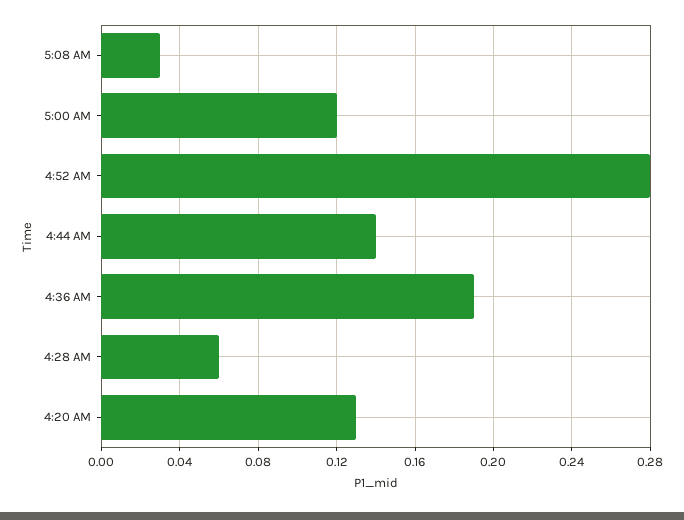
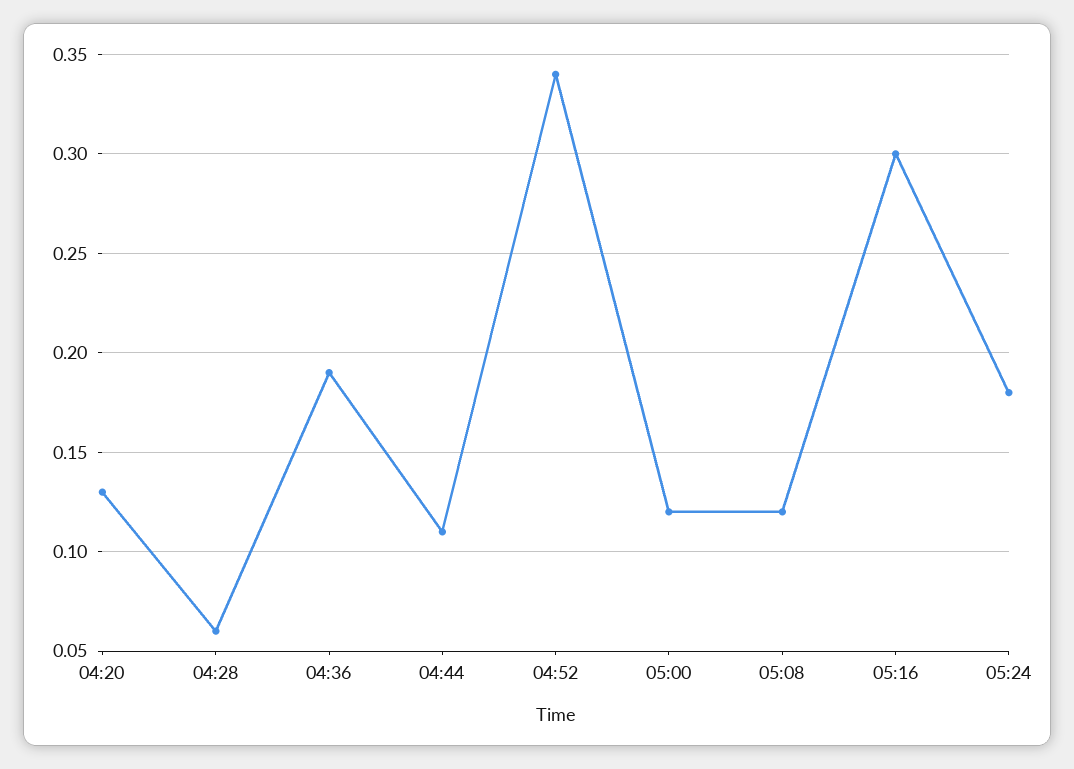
5:08 AM: 0.03 -> 0.12
4:52 AM: 0.28 -> 0.34
4:44 AM: 0.14 -> 0.11
05:16: none -> 0.3
05:24: none -> 0.18

